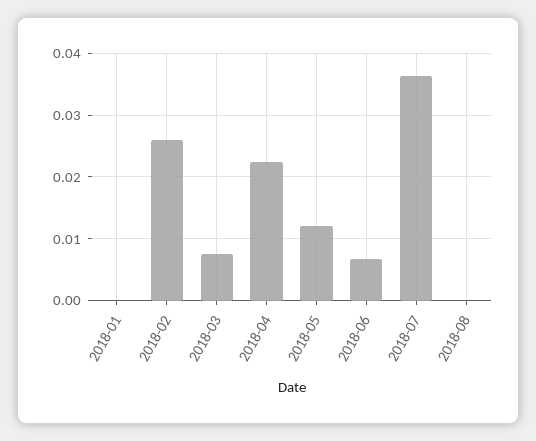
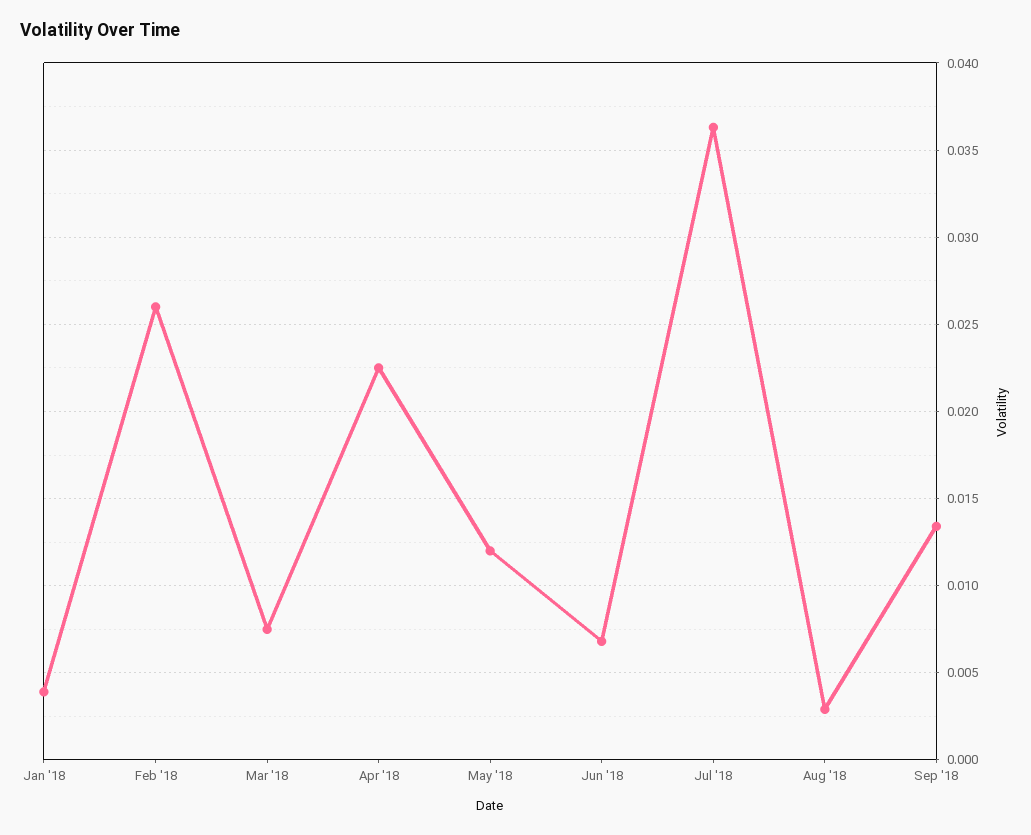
2018-01: 0 -> 0.004
2018-08: 0 -> 0.003
Sep '18: none -> 0.0135

